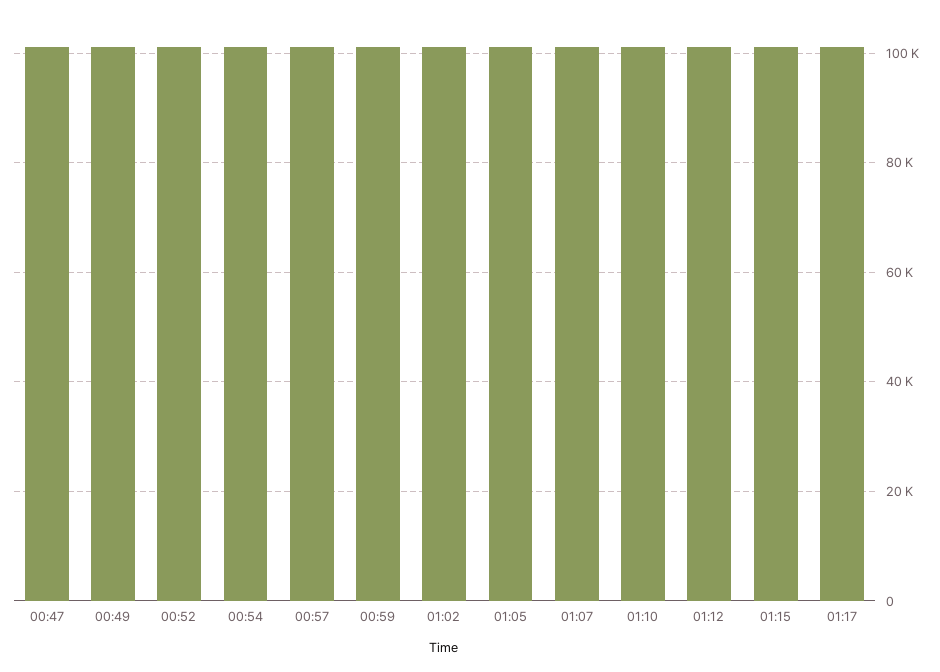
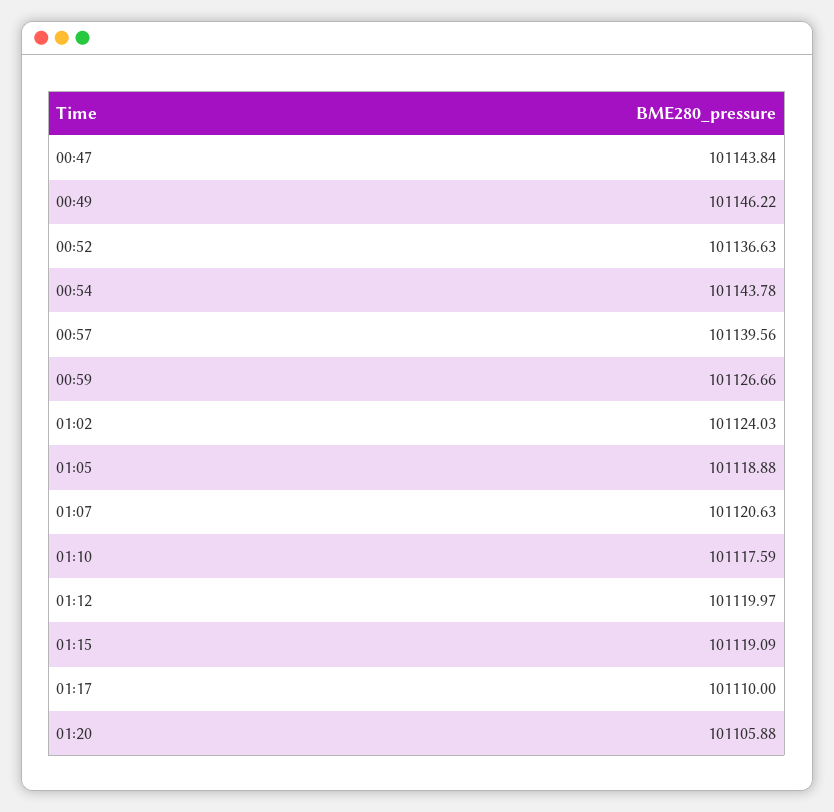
01:20: none -> 101105.88

